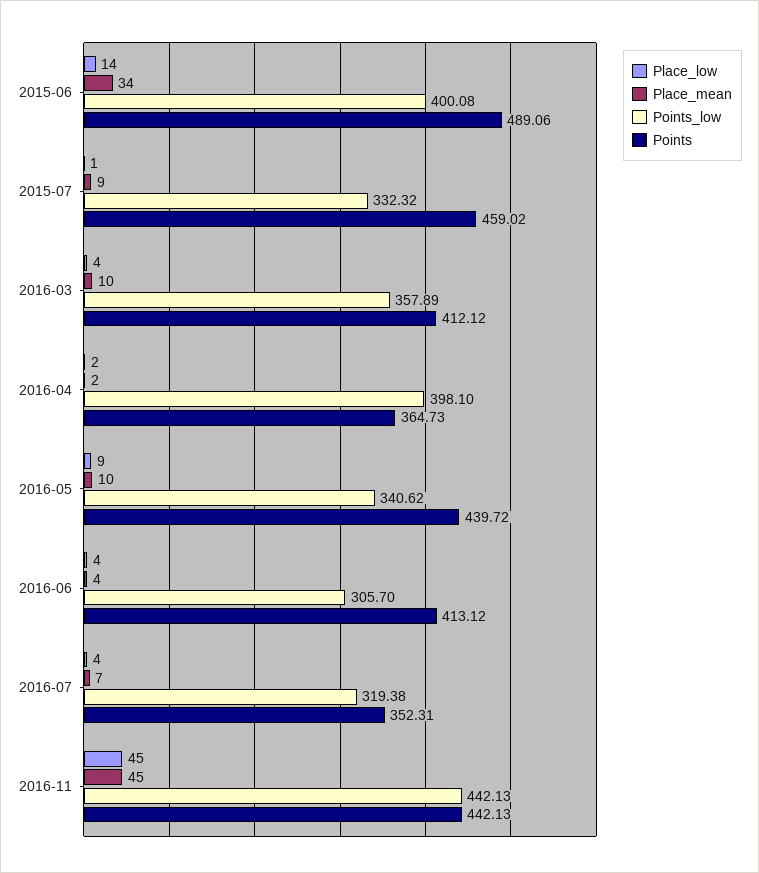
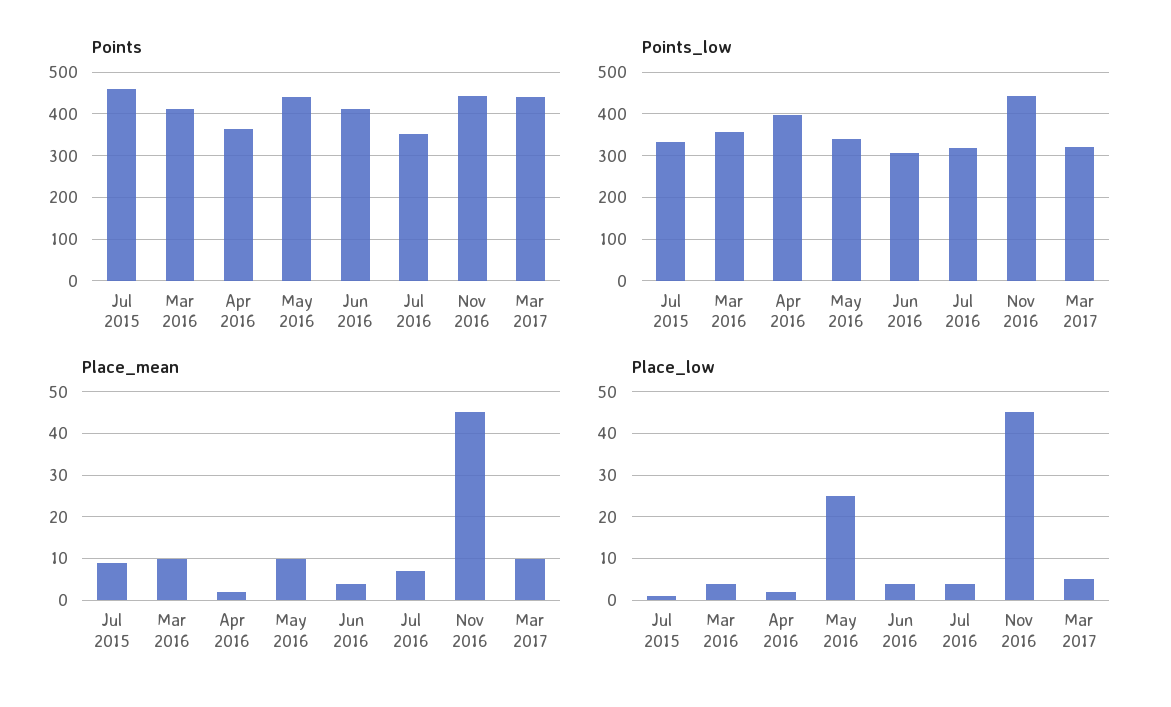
Place_low, 2015-06: 14 -> none
Place_mean, 2015-06: 34 -> none
Points_low, 2015-06: 400.08 -> none
Points, 2015-06: 489.06 -> none
Place_low, 2016-05: 9 -> 25
Points, Mar 2017: none -> 440
Points_low, Mar 2017: none -> 320
Place_mean, Mar 2017: none -> 10
Place_low, Mar 2017: none -> 5

